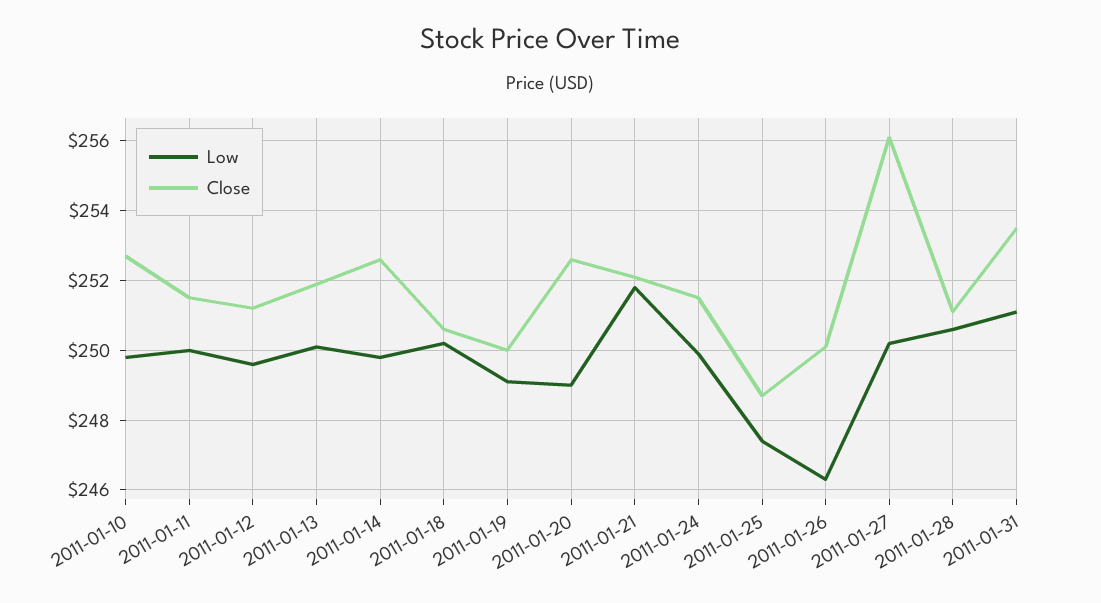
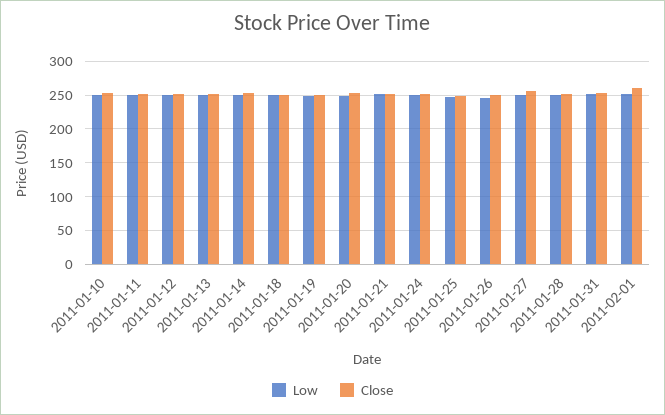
Low, 2011-02-01: none -> 250
Close, 2011-02-01: none -> 260

